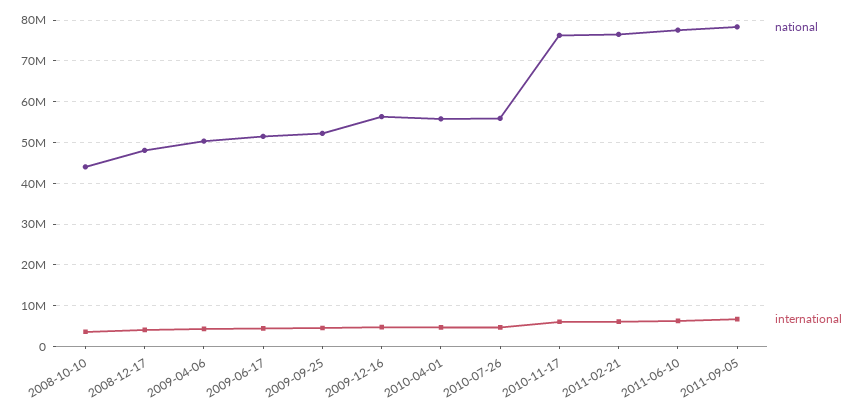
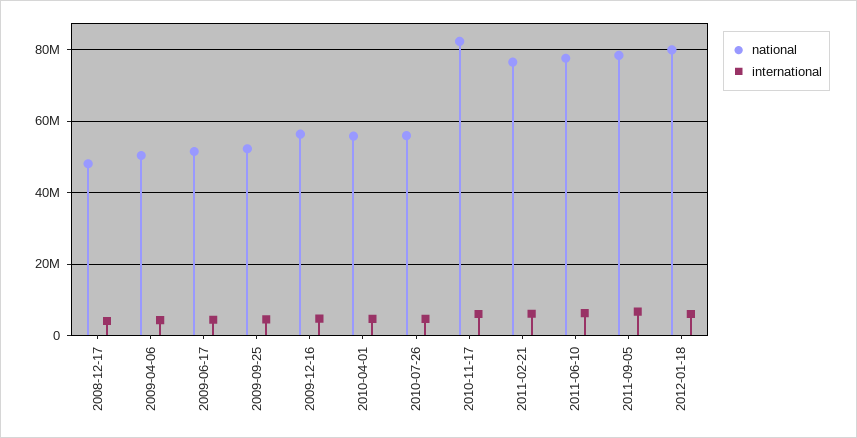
national, 2008-10-10: 44000000 -> none
international, 2008-10-10: 4000000 -> none
national, 2010-11-17: 76000000 -> 82000000
national, 2012-01-18: none -> 80000000
international, 2012-01-18: none -> 6000000

